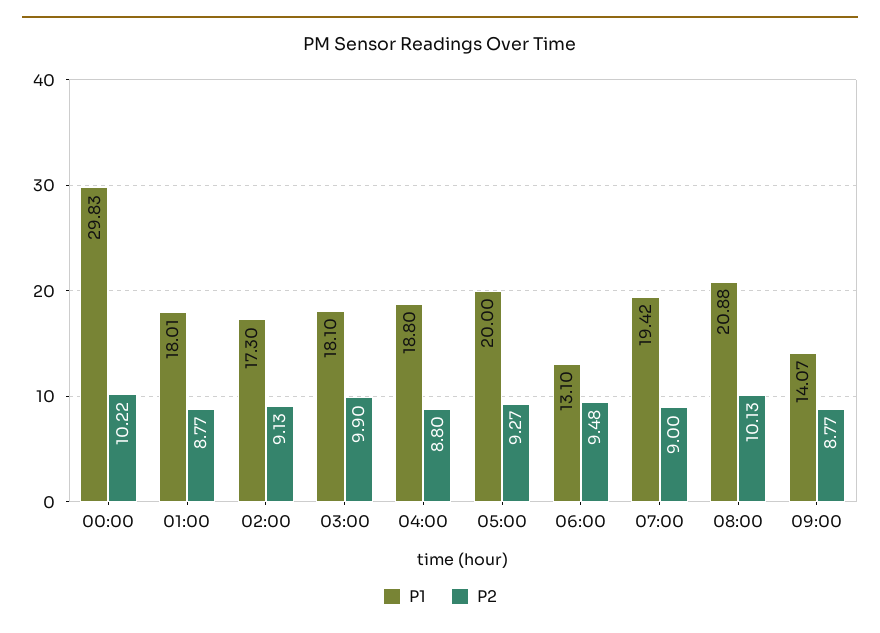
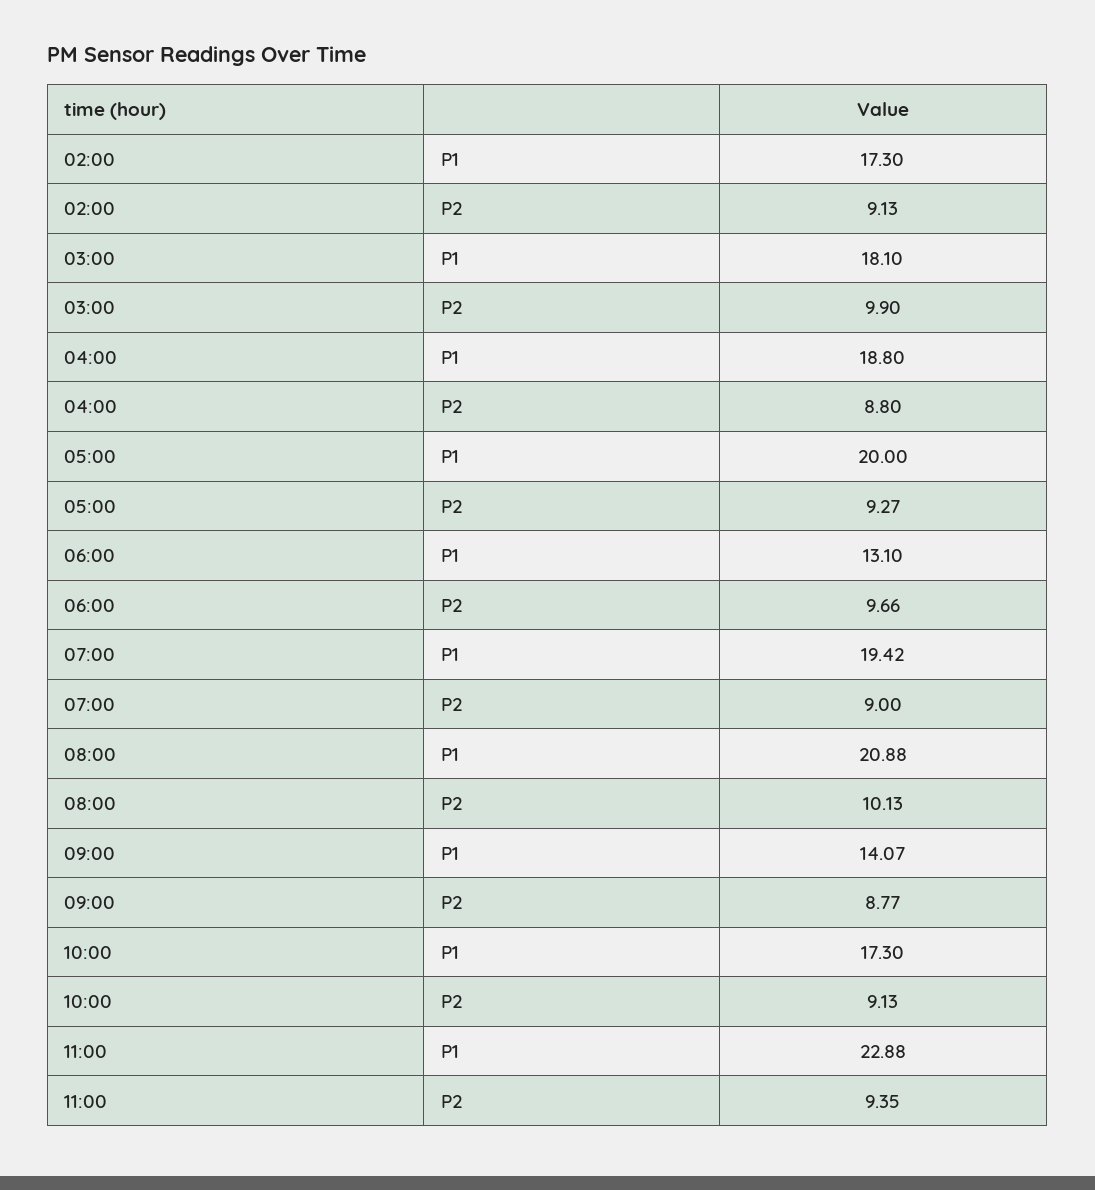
P1, 00:00: 29.83 -> none
P2, 00:00: 10.22 -> none
P1, 01:00: 18.01 -> none
P2, 01:00: 8.77 -> none
P2, 06:00: 9.48 -> 9.66
P1, 10:00: none -> 17.3
P2, 10:00: none -> 9.13
P1, 11:00: none -> 22.88
P2, 11:00: none -> 9.35

